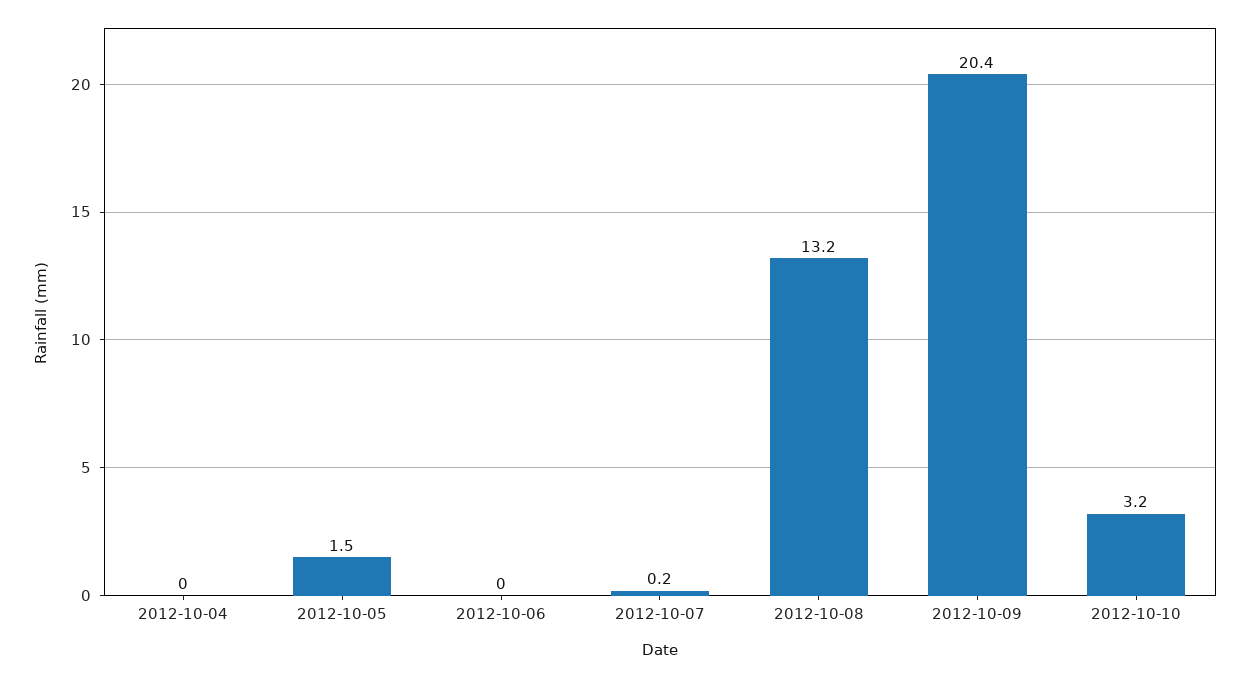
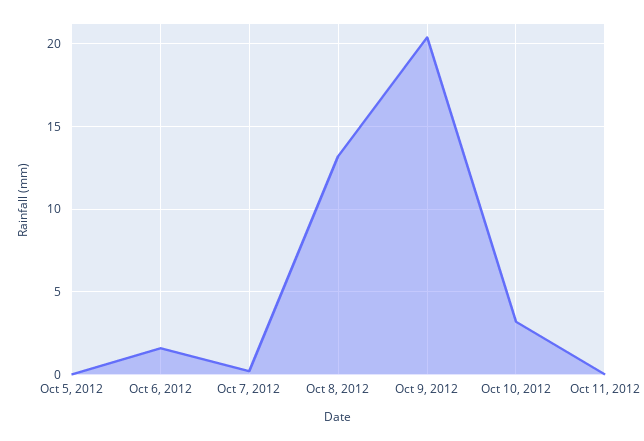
2012-10-04: 0 -> none
2012-10-05: 1.5 -> 0
2012-10-06: 0 -> 1.5
Oct 11, 2012: none -> 0

